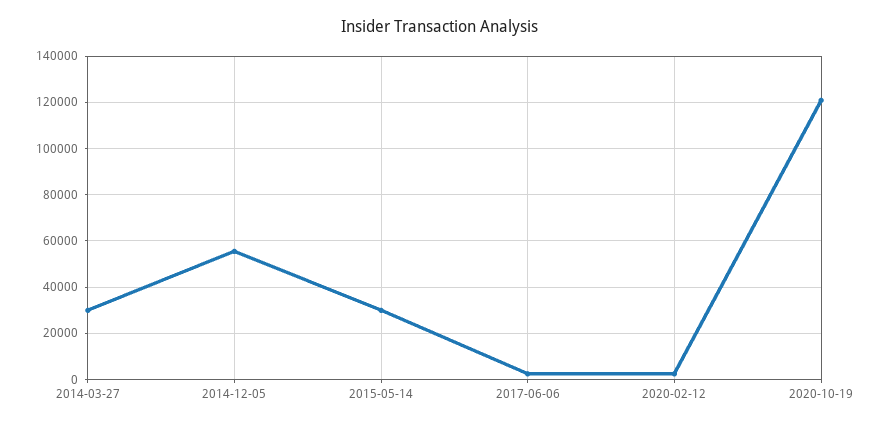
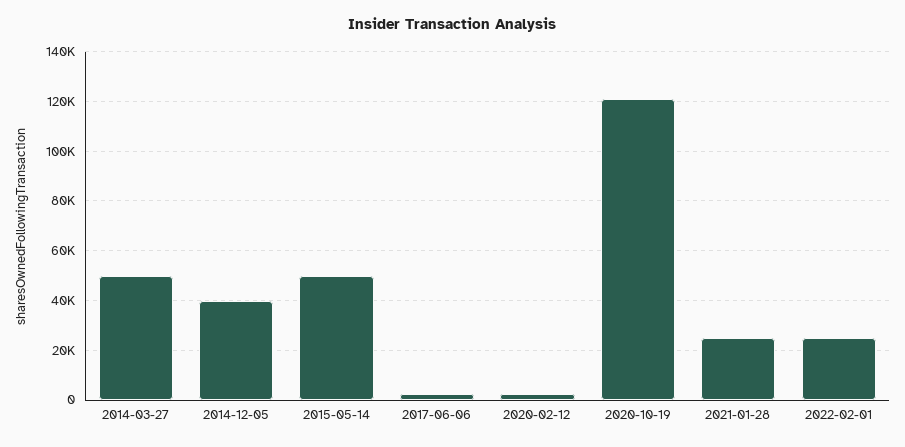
2014-03-27: 30000 -> 50000
2014-12-05: 55000 -> 40000
2015-05-14: 30000 -> 50000
2021-01-28: none -> 25000
2022-02-01: none -> 25000

